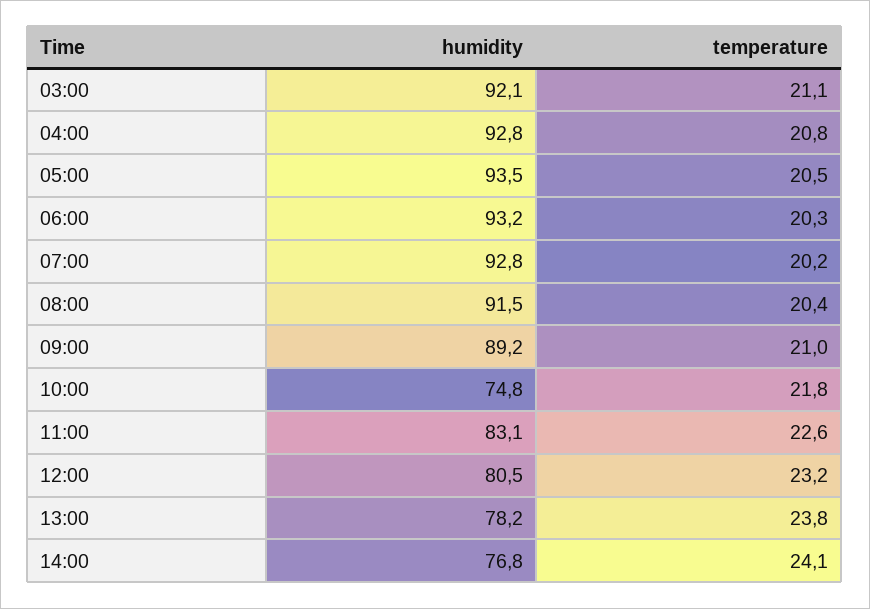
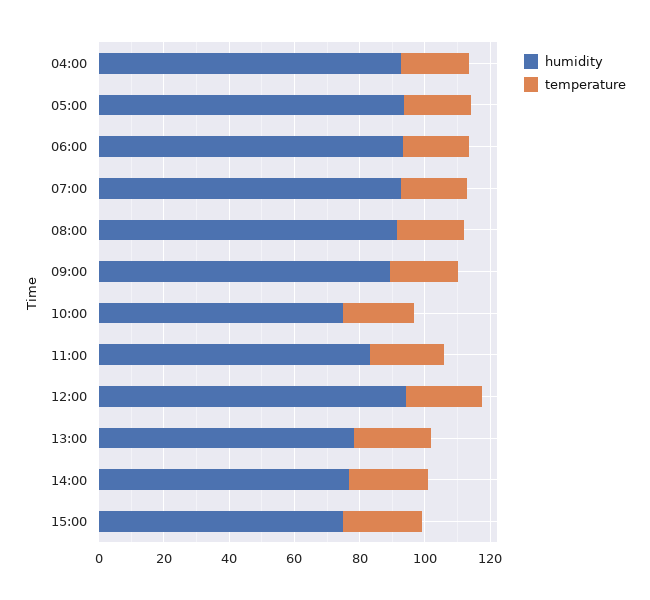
humidity, 03:00: 92.1 -> none
temperature, 03:00: 21.1 -> none
humidity, 12:00: 80.5 -> 95
humidity, 15:00: none -> 75
temperature, 15:00: none -> 25

